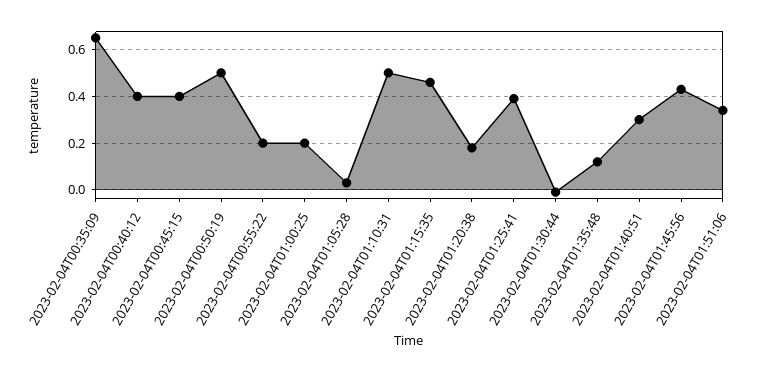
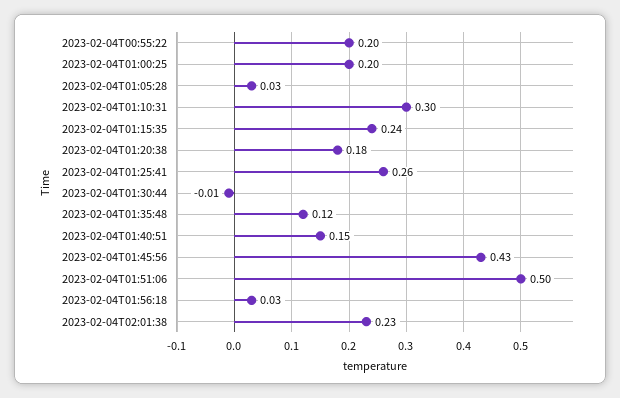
2023-02-04T00:35:09: 0.65 -> none
2023-02-04T00:40:12: 0.4 -> none
2023-02-04T00:45:15: 0.4 -> none
2023-02-04T00:50:19: 0.5 -> none
2023-02-04T01:10:31: 0.5 -> 0.3
2023-02-04T01:15:35: 0.45 -> 0.24
2023-02-04T01:25:41: 0.4 -> 0.26
2023-02-04T01:40:51: 0.3 -> 0.15
2023-02-04T01:51:06: 0.35 -> 0.5
2023-02-04T01:56:18: none -> 0.03
2023-02-04T02:01:38: none -> 0.23

